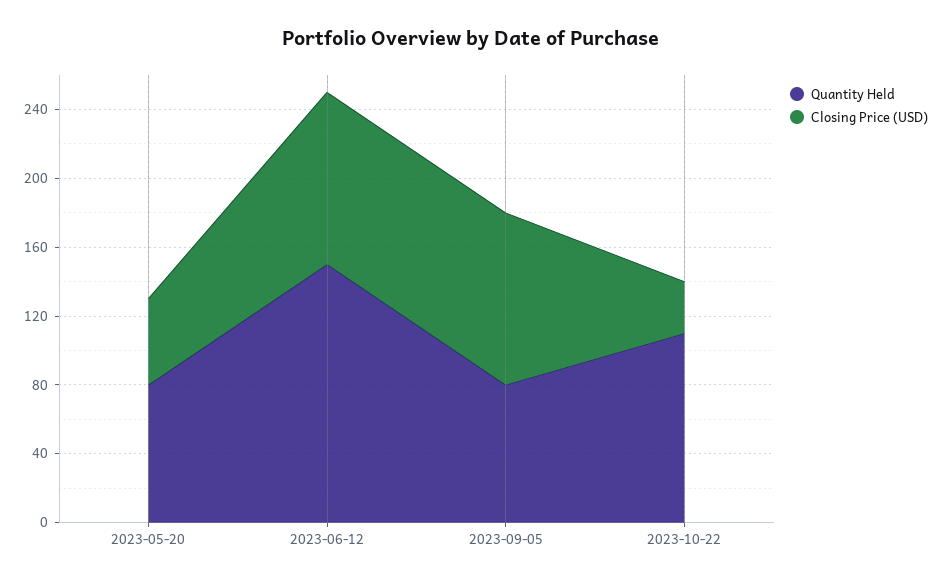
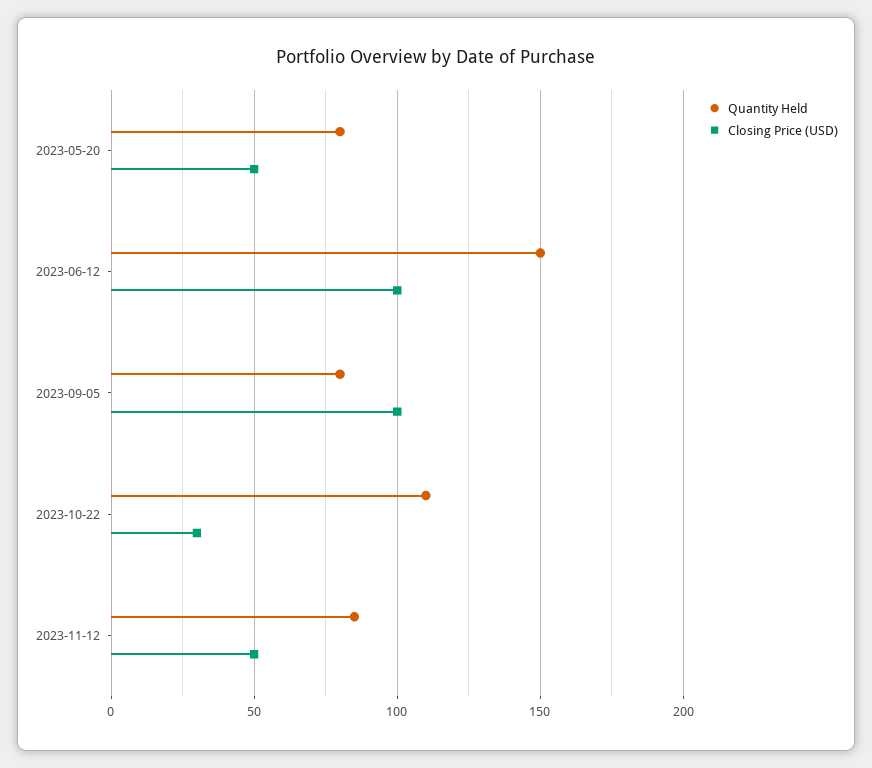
Quantity Held, 2023-11-12: none -> 85
Closing Price (USD), 2023-11-12: none -> 50

